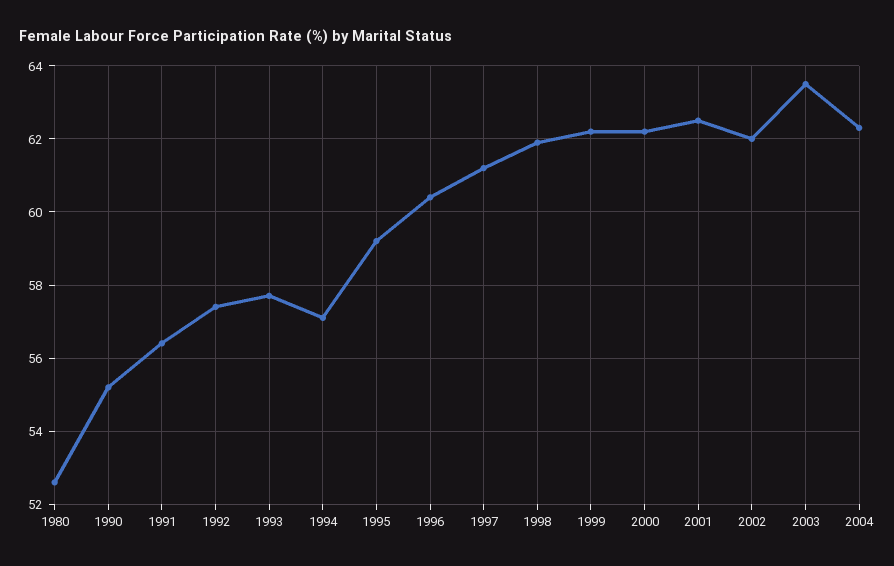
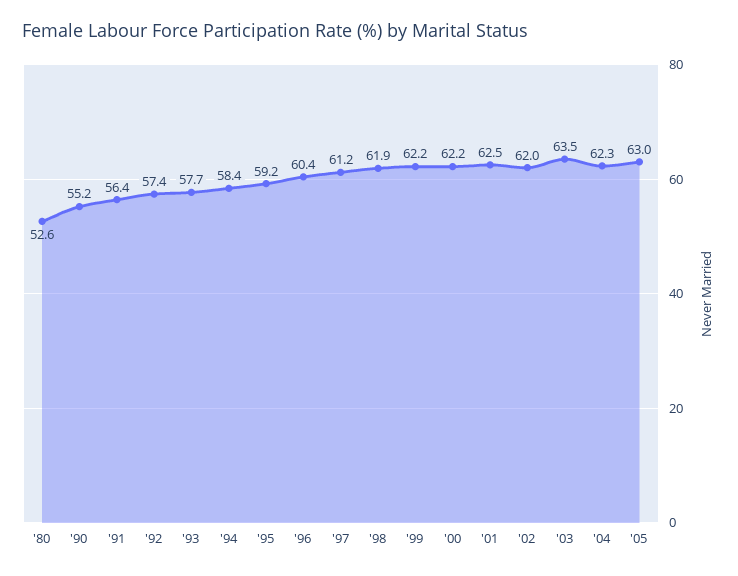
1994: 57 -> 58.4
'05: none -> 63

